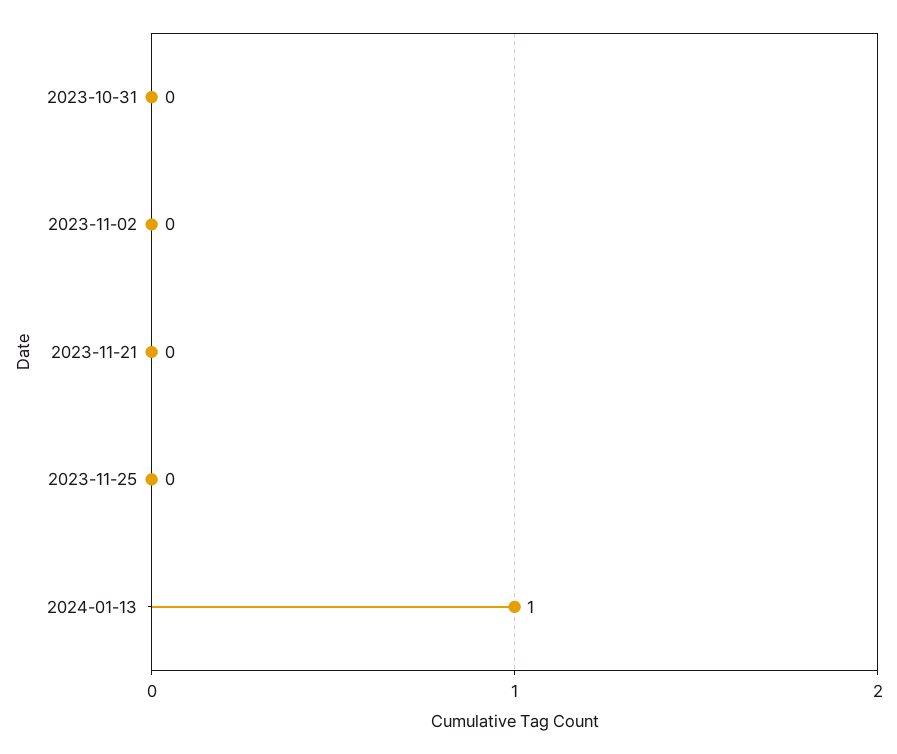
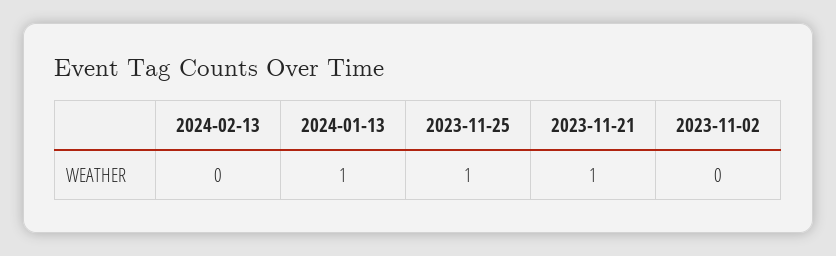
2023-10-31: 0 -> none
2023-11-21: 0 -> 1
2023-11-25: 0 -> 1
2024-02-13: none -> 0

